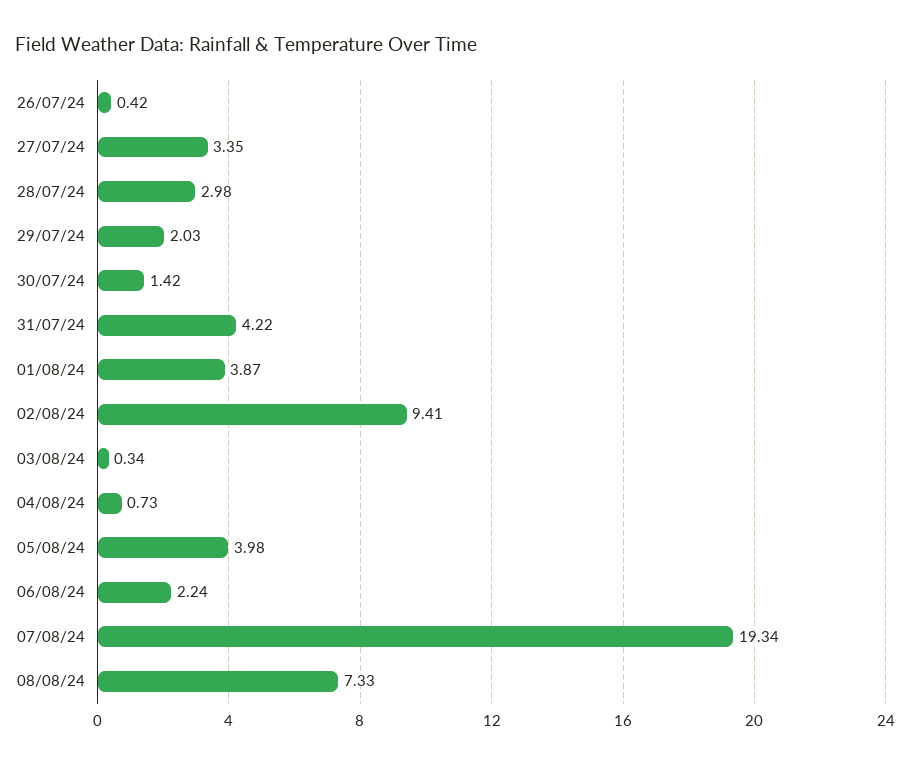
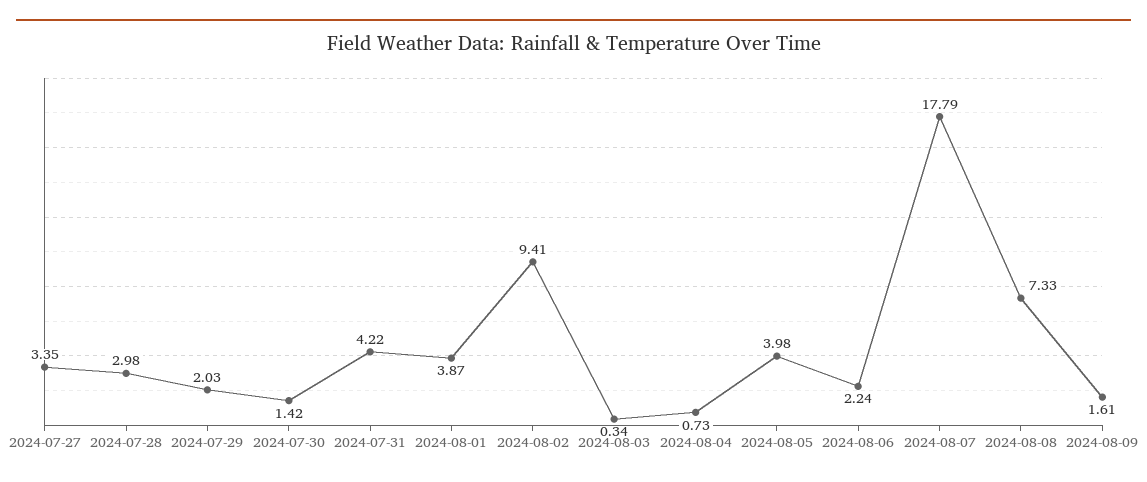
26/07/24: 0.42 -> none
07/08/24: 19.34 -> 17.79
2024-08-09: none -> 1.61

